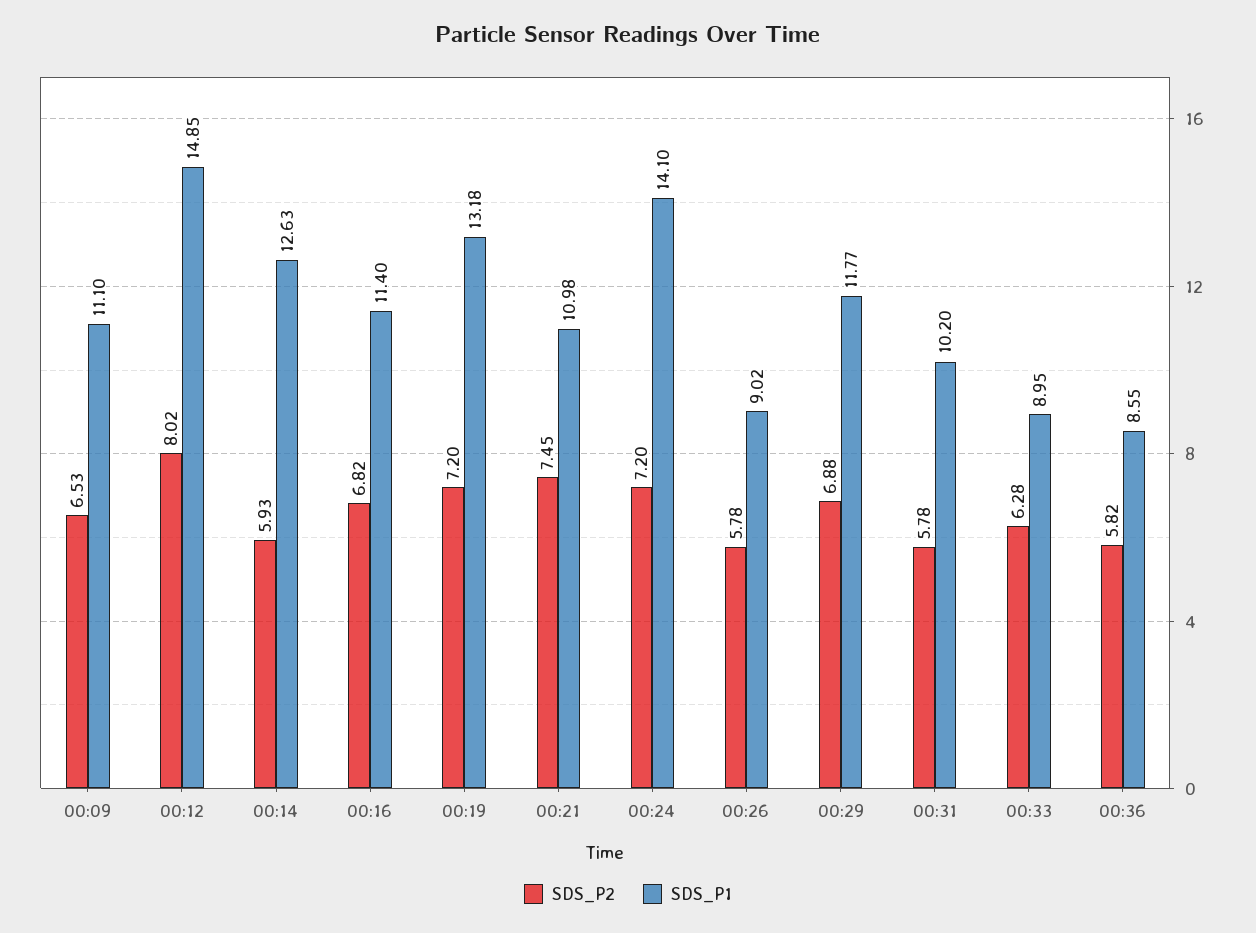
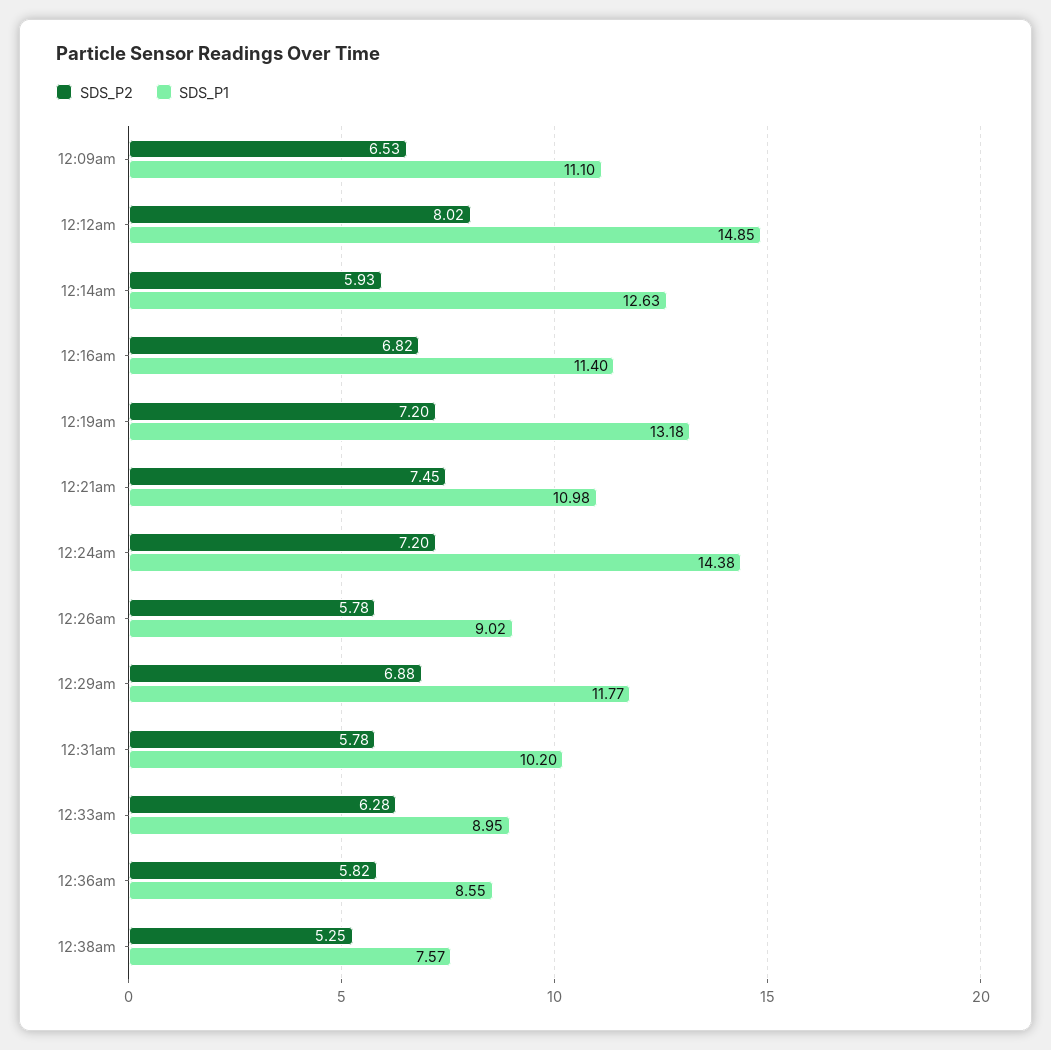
SDS_P1, 00:24: 14.1 -> 14.38
SDS_P2, 12:38am: none -> 5.25
SDS_P1, 12:38am: none -> 7.57

